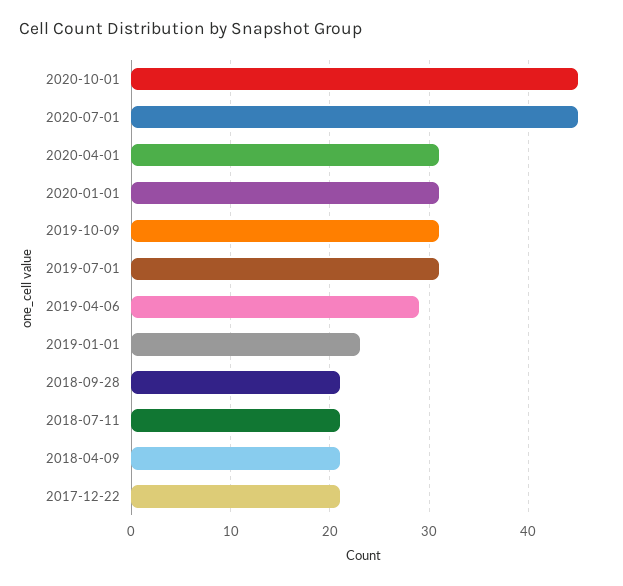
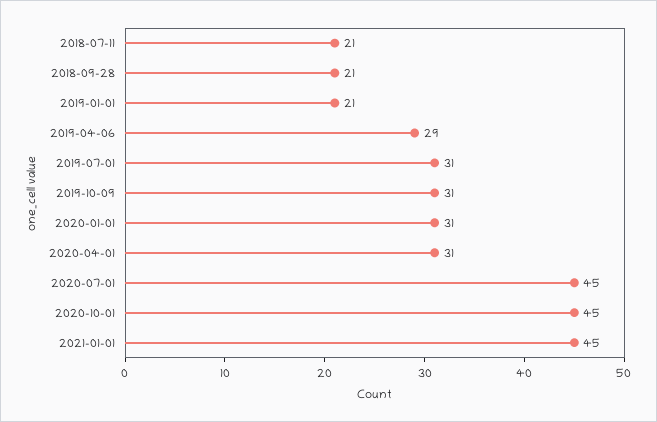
2019-01-01: 23 -> 21
2018-04-09: 21 -> none
2017-12-22: 21 -> none
2021-01-01: none -> 45

